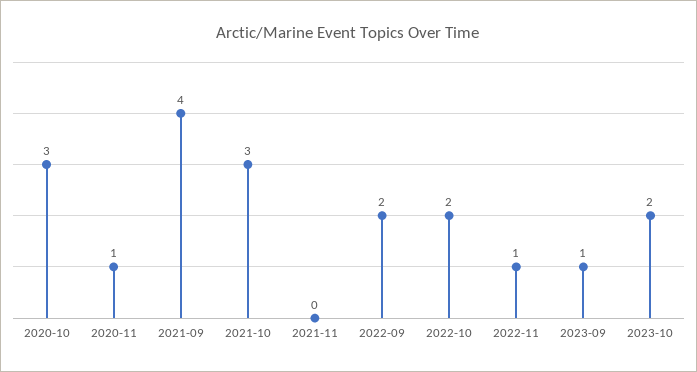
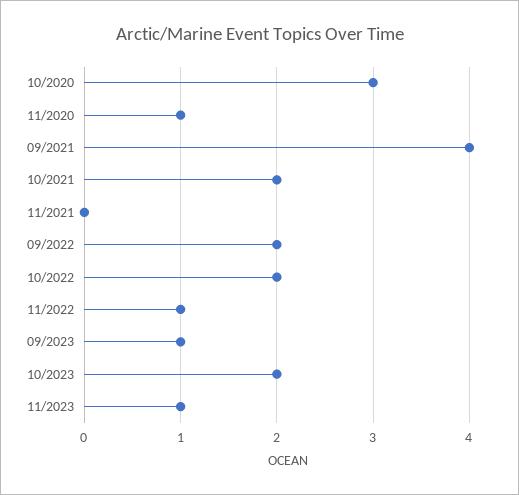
2021-10: 3 -> 2
11/2023: none -> 1

